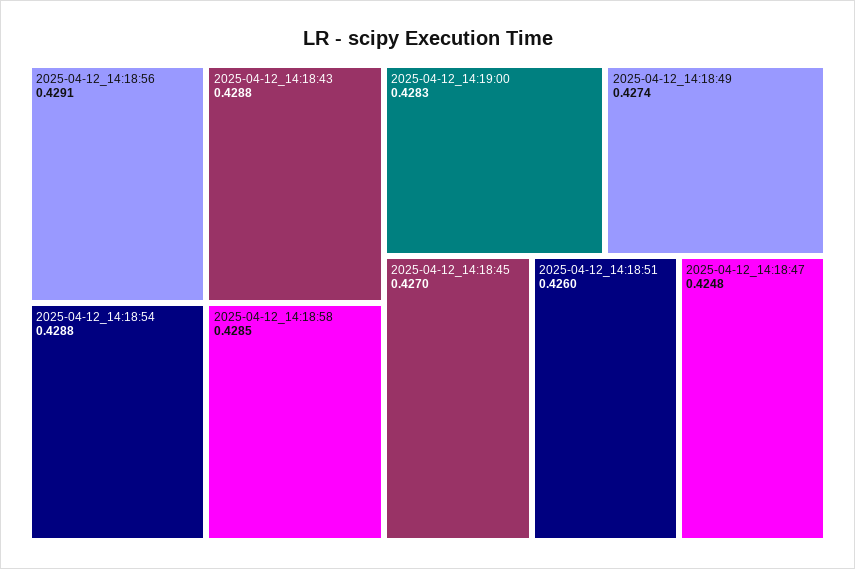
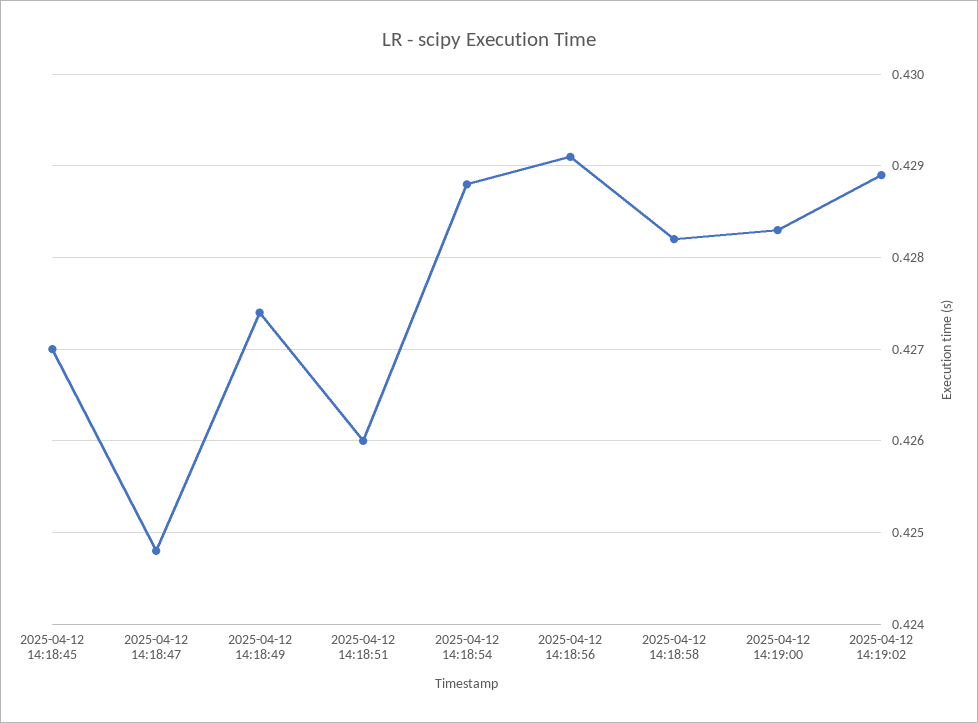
2025-04-12_14:18:43: 0.4288 -> none
2025-04-12_14:18:58: 0.4285 -> 0.4282
2025-04-12 14:19:02: none -> 0.4289

